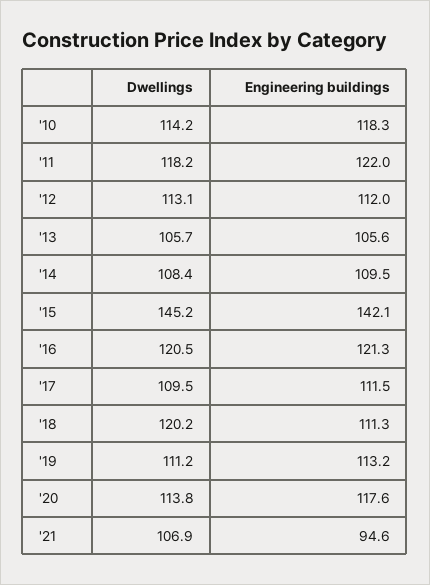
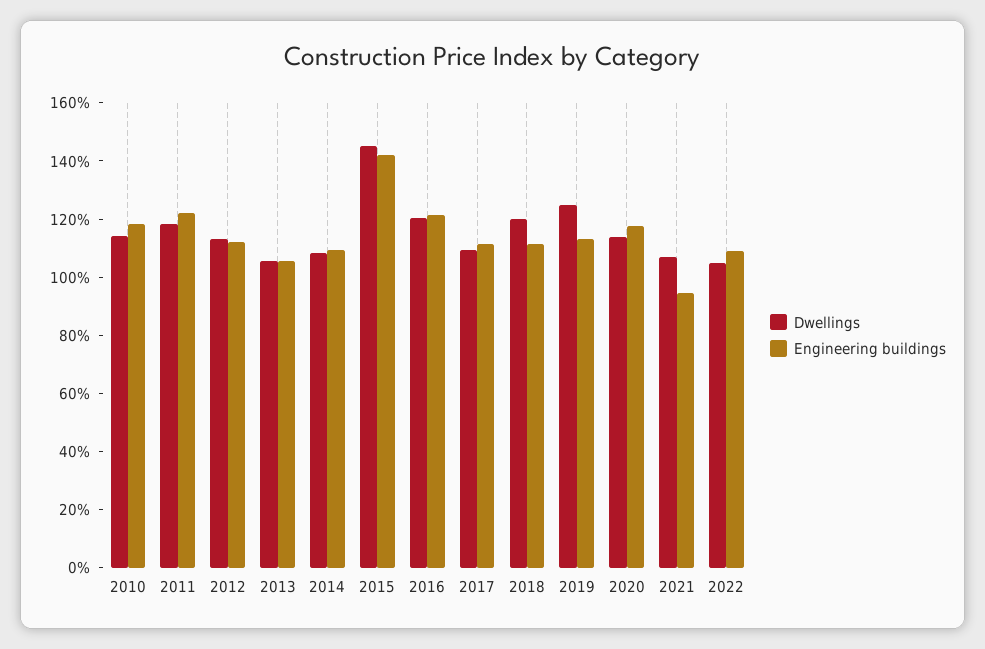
Dwellings, '19: 111.2 -> 125
Dwellings, 2022: none -> 105
Engineering buildings, 2022: none -> 110

